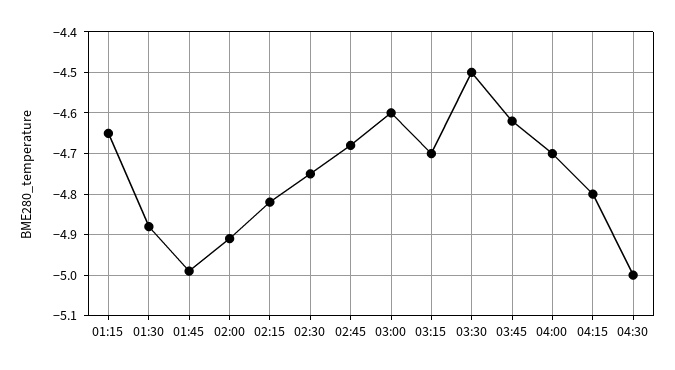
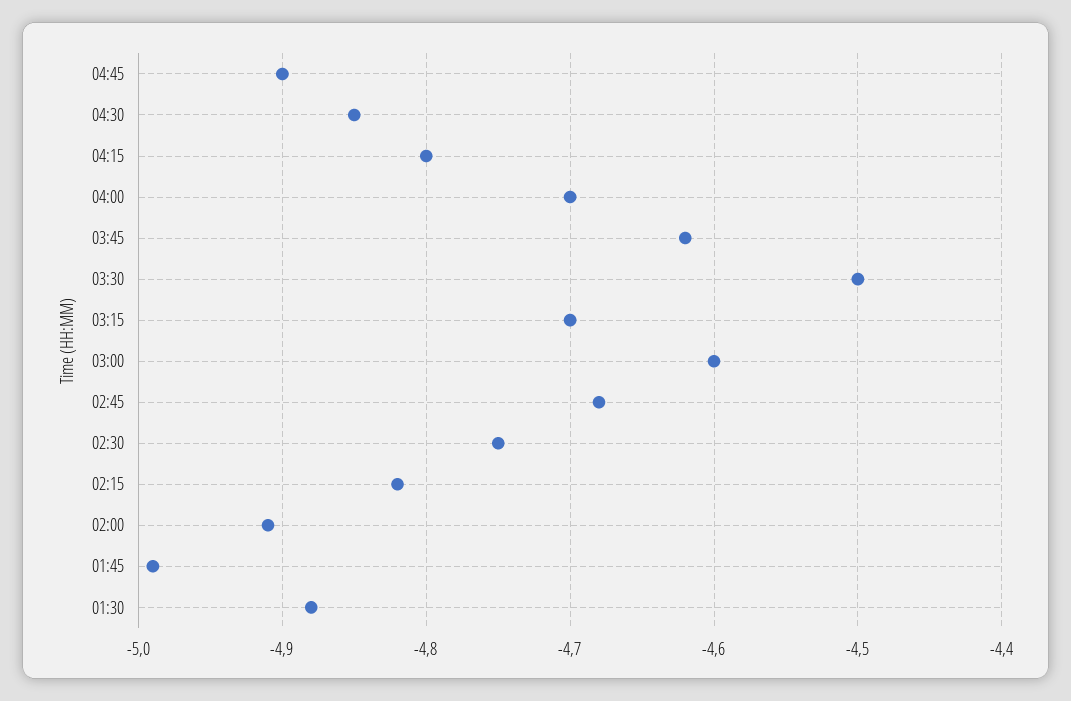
01:15: -4.65 -> none
04:30: -5 -> -4.85
04:45: none -> -4.9

